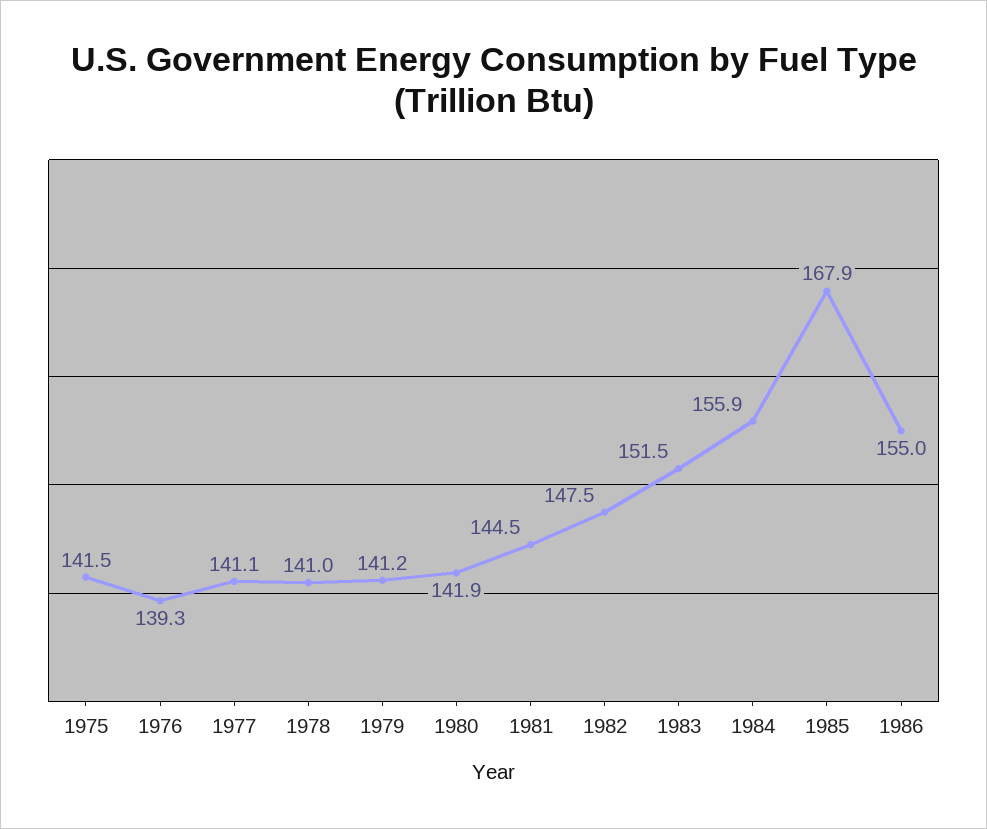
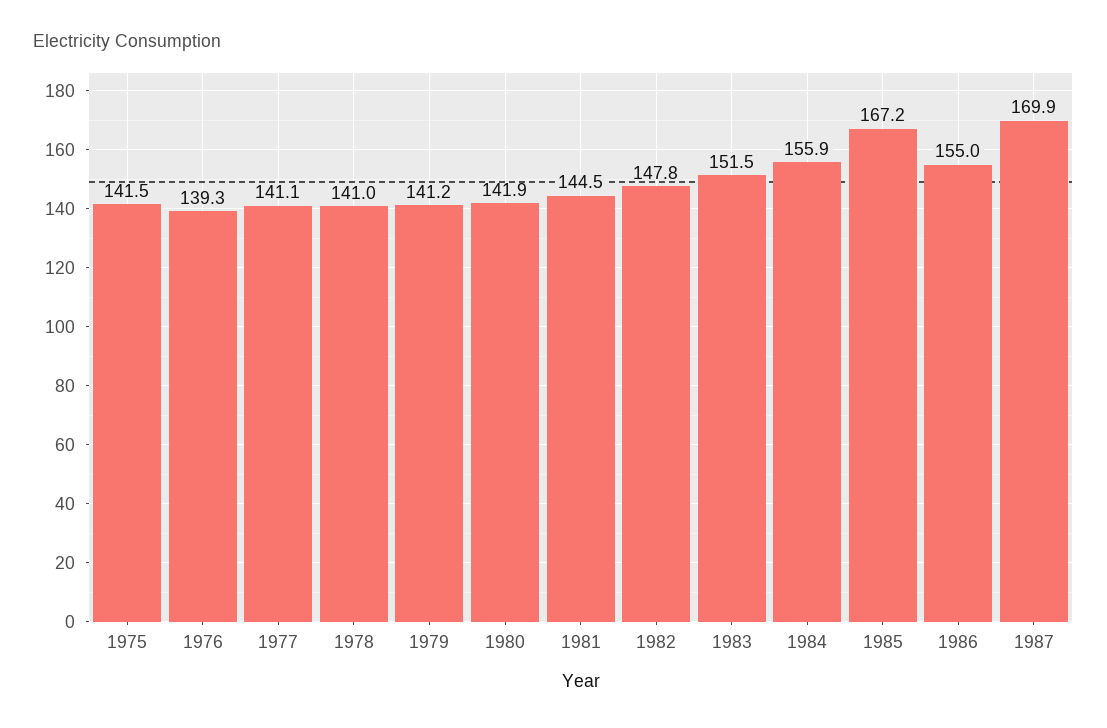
1982: 147.5 -> 147.8
1985: 167.9 -> 167.2
1987: none -> 169.9

